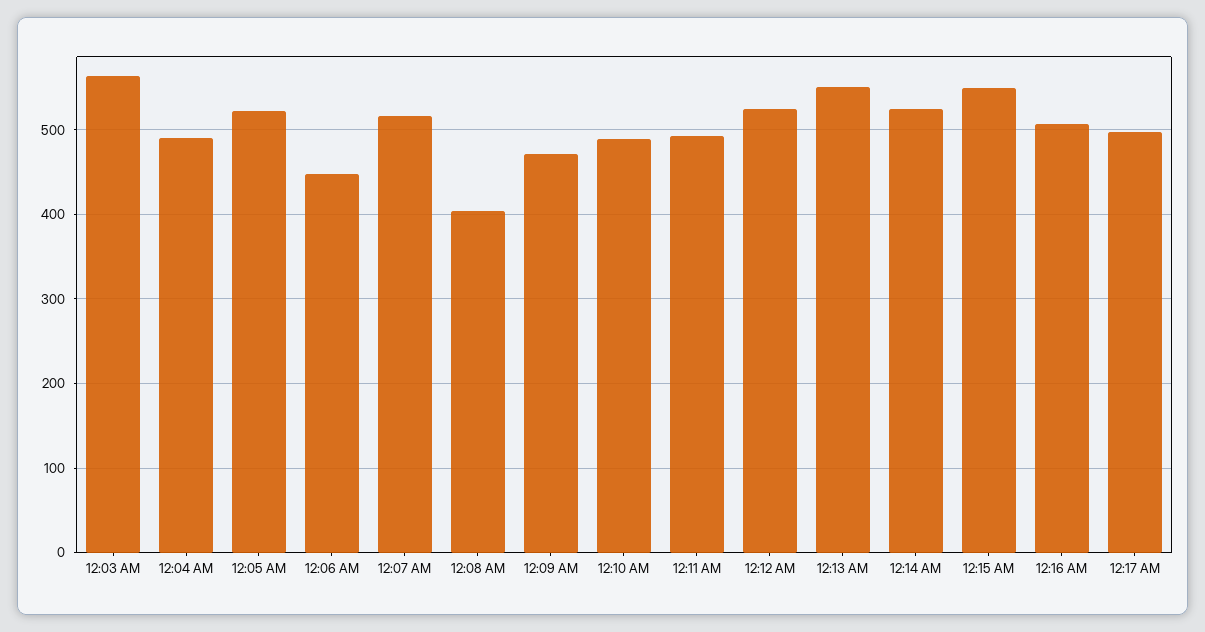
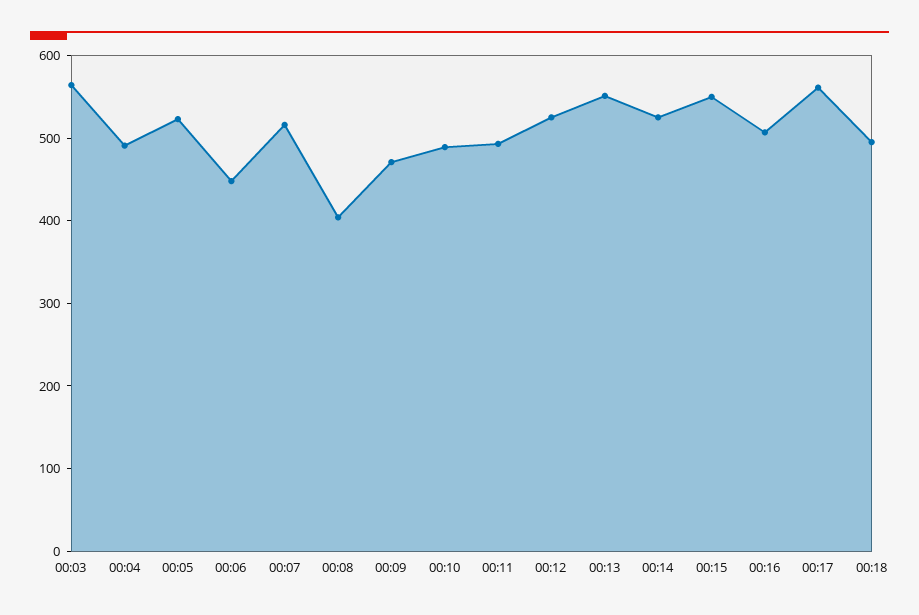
12:17 AM: 500 -> 560
00:18: none -> 500

